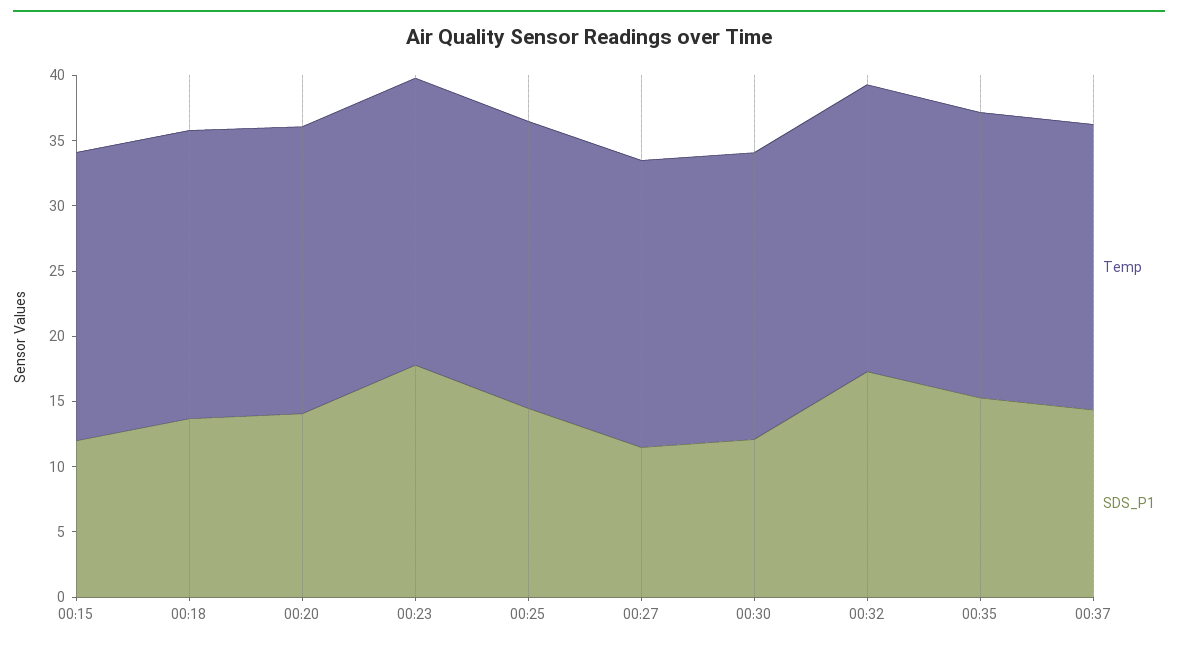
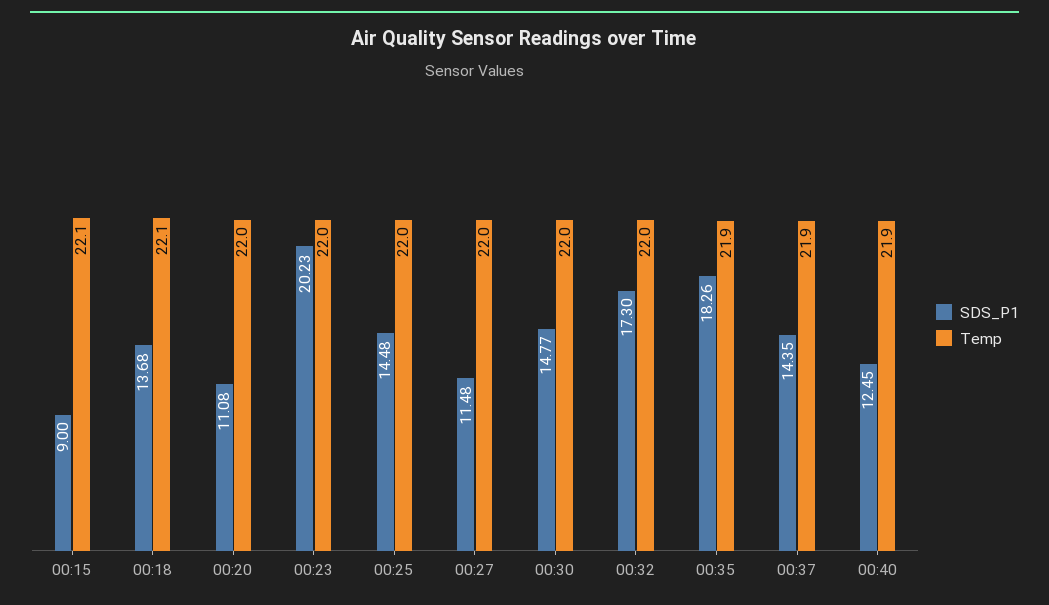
SDS_P1, 00:15: 12 -> 9
SDS_P1, 00:20: 14 -> 11.08
SDS_P1, 00:23: 18 -> 20.23
SDS_P1, 00:30: 12 -> 14.77
SDS_P1, 00:35: 15 -> 18.26
SDS_P1, 00:40: none -> 12.45
Temp, 00:40: none -> 21.9

